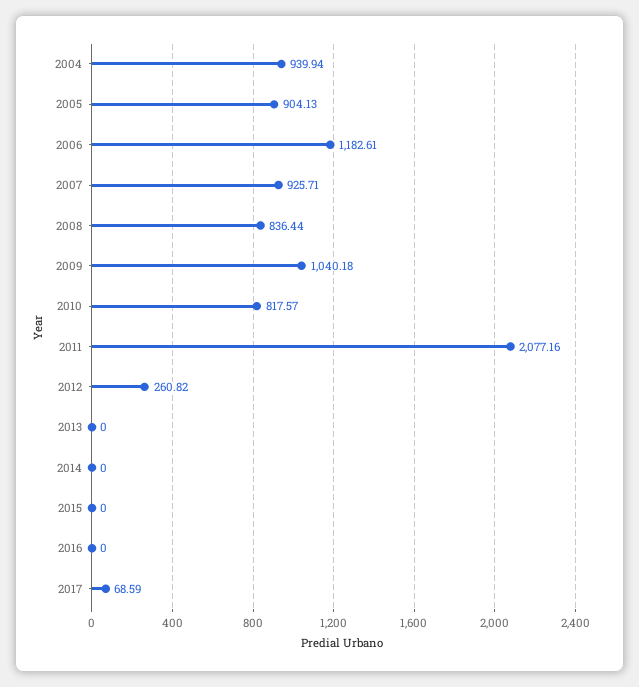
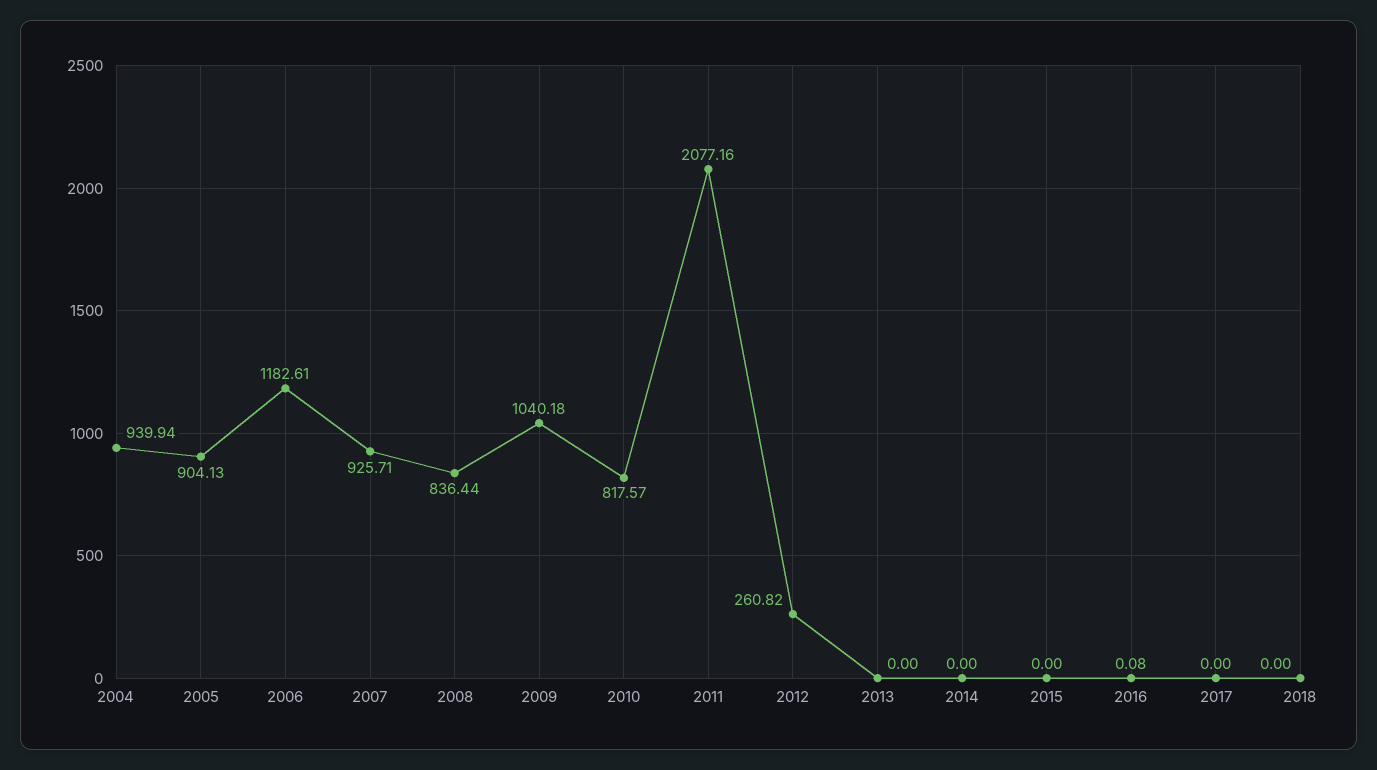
2016: 0 -> 0.08
2017: 68.59 -> 0
2018: none -> 0

